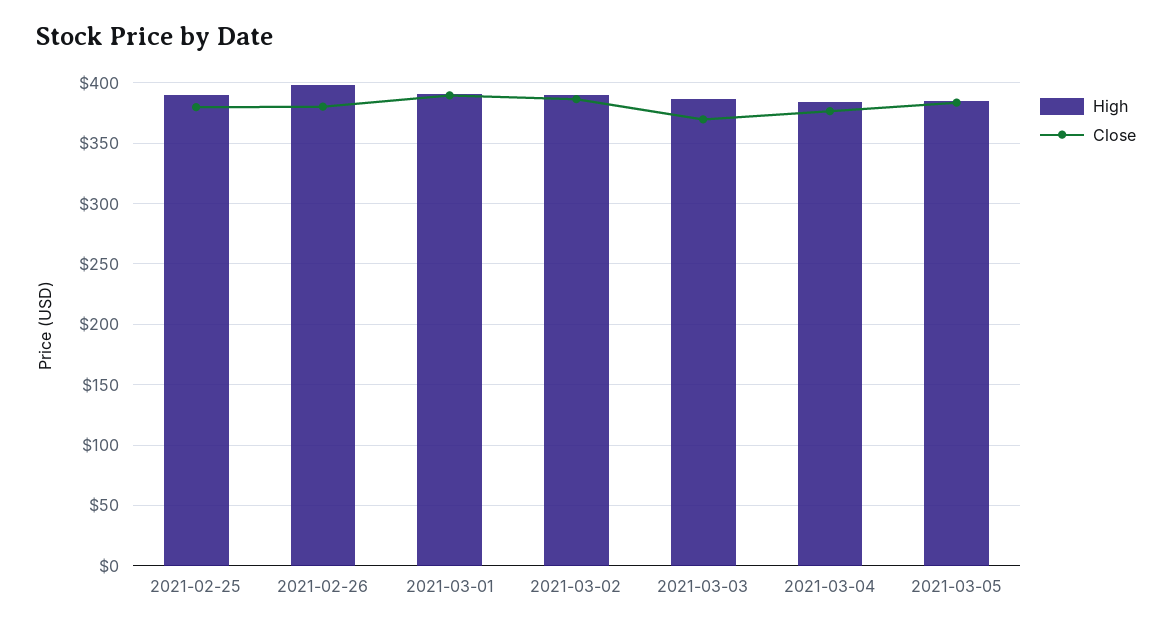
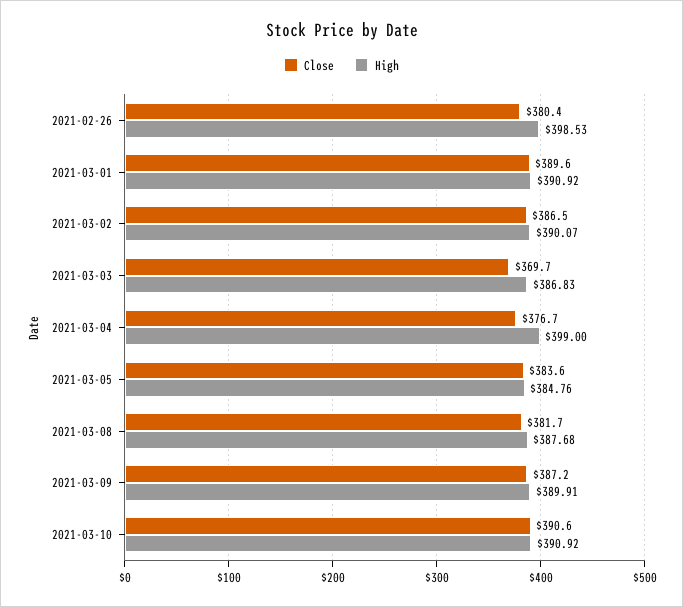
High, 2021-02-25: 390 -> none
Close, 2021-02-25: 380 -> none
High, 2021-03-04: 385 -> 399
Close, 2021-03-08: none -> 381.7
High, 2021-03-08: none -> 387.68
Close, 2021-03-09: none -> 387.2
High, 2021-03-09: none -> 389.91
Close, 2021-03-10: none -> 390.6
High, 2021-03-10: none -> 390.92

